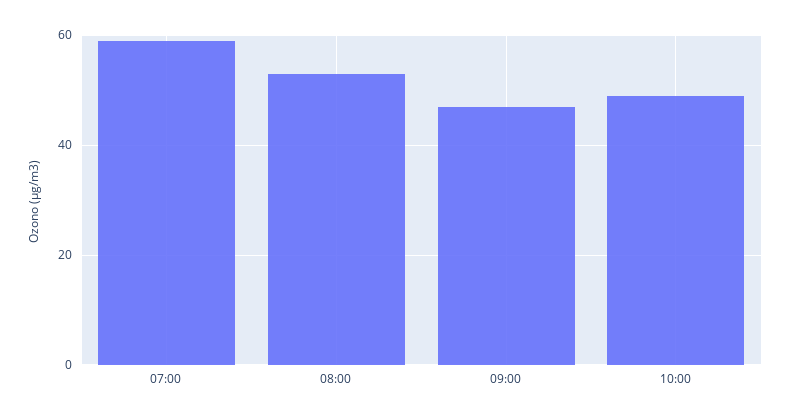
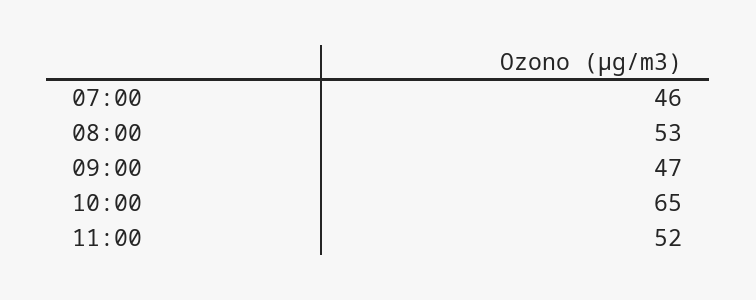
07:00: 60 -> 46
10:00: 50 -> 65
11:00: none -> 52

